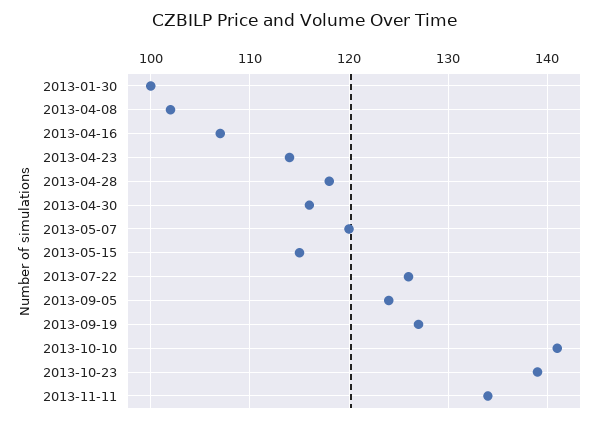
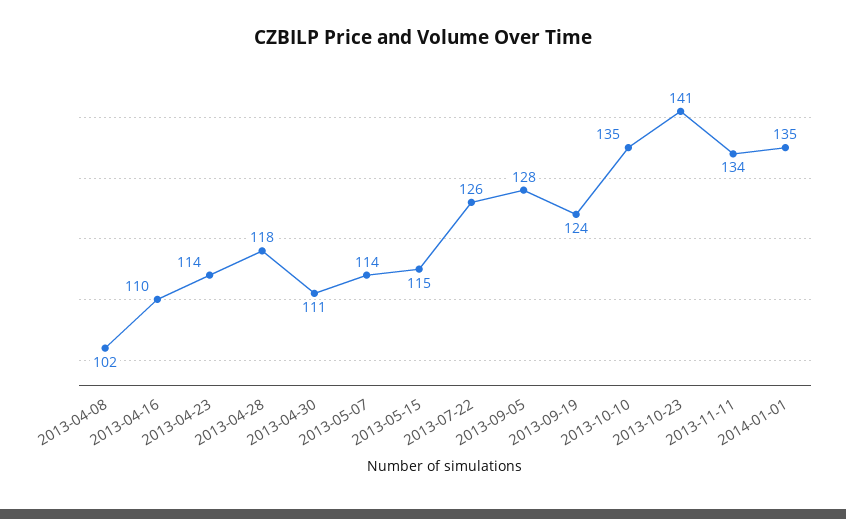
2013-01-30: 100 -> none
2013-04-16: 107 -> 110
2013-04-30: 116 -> 111
2013-05-07: 120 -> 114
2013-09-05: 124 -> 128
2013-09-19: 127 -> 124
2013-10-10: 141 -> 135
2013-10-23: 139 -> 141
2014-01-01: none -> 135

